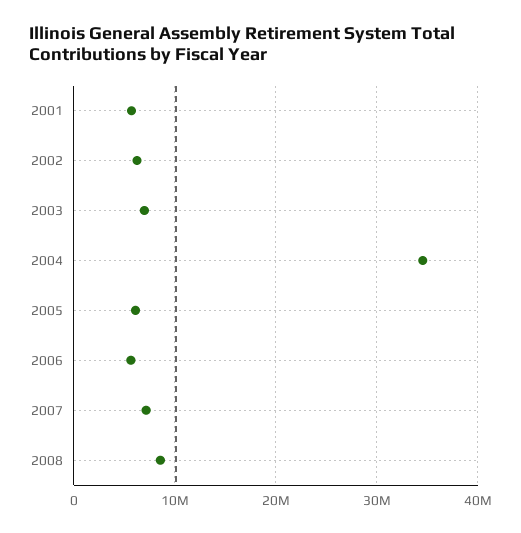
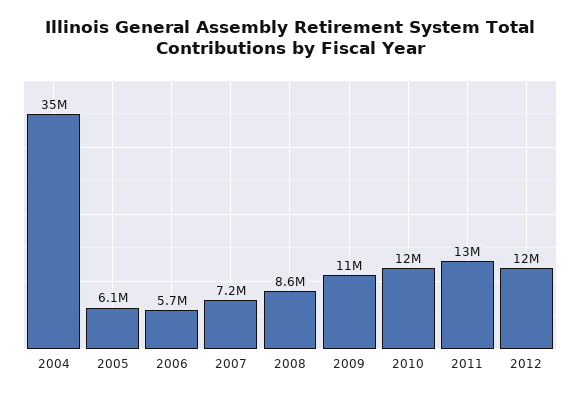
2001: 6000000 -> none
2002: 6000000 -> none
2003: 7000000 -> none
2009: none -> 11000000
2010: none -> 12000000
2011: none -> 13000000
2012: none -> 12000000

